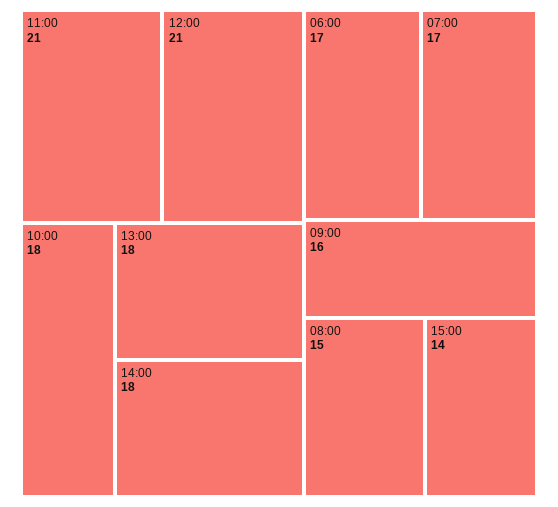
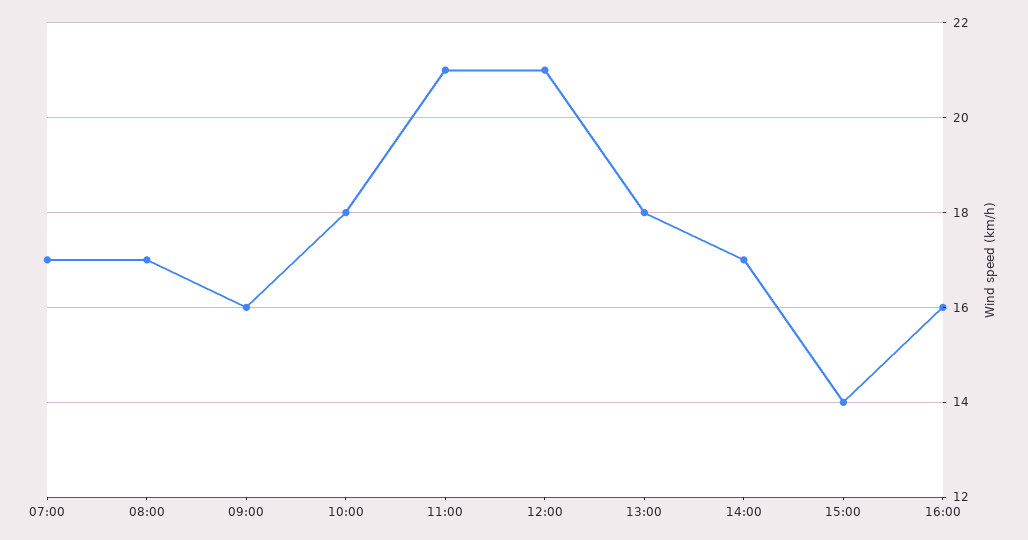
14:00: 18 -> 17
06:00: 17 -> none
08:00: 15 -> 17
16:00: none -> 16

